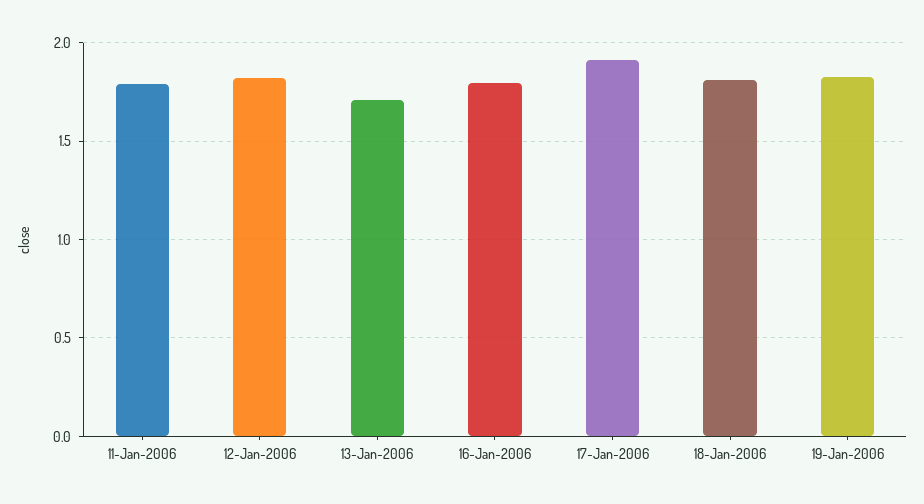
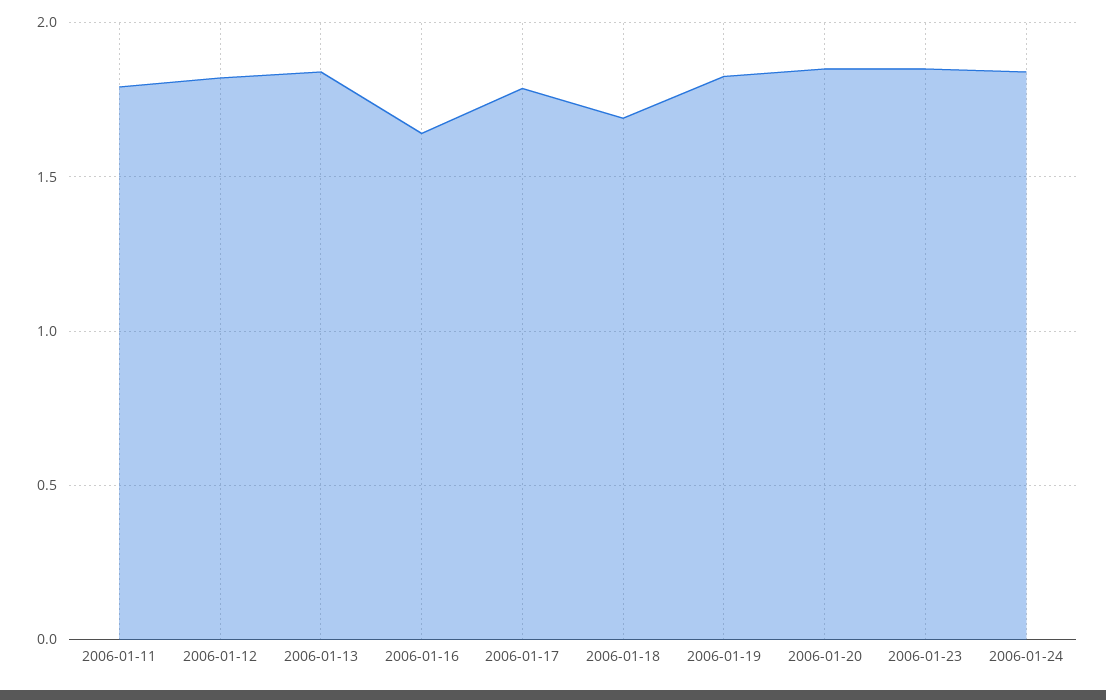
13-Jan-2006: 1.7 -> 1.85
16-Jan-2006: 1.8 -> 1.65
17-Jan-2006: 1.9 -> 1.8
18-Jan-2006: 1.8 -> 1.7
2006-01-20: none -> 1.85
2006-01-23: none -> 1.85
2006-01-24: none -> 1.85

